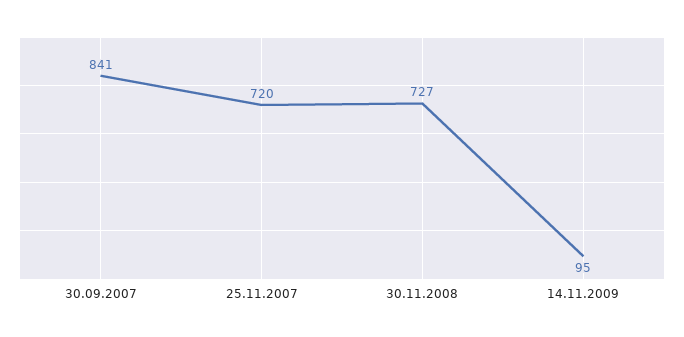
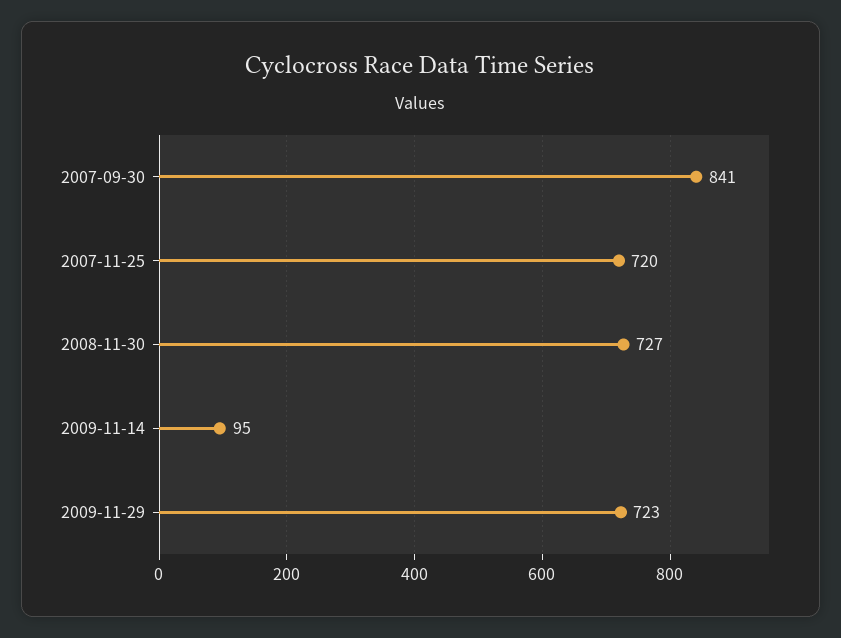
2009-11-29: none -> 723

